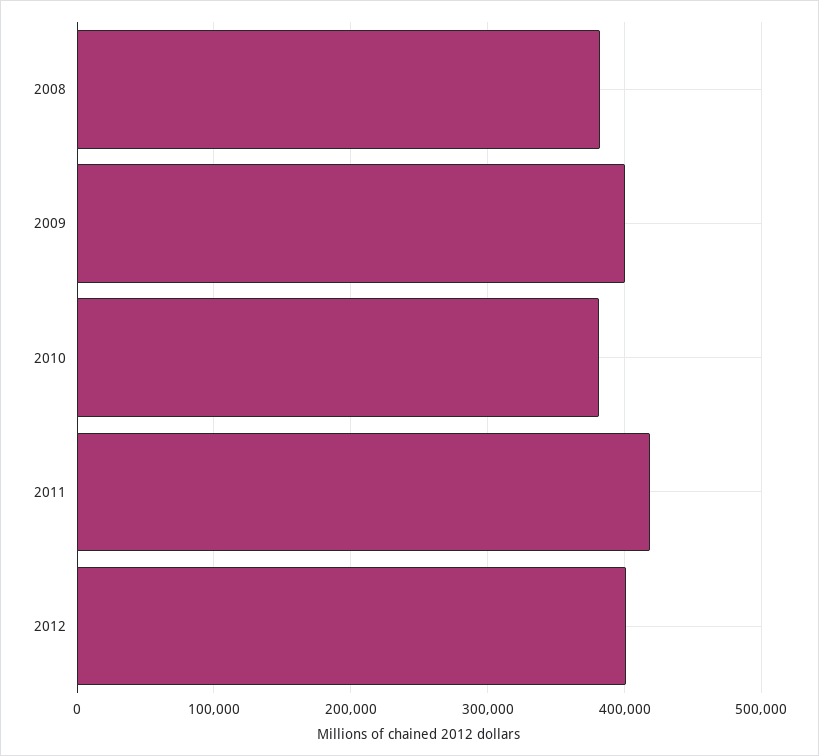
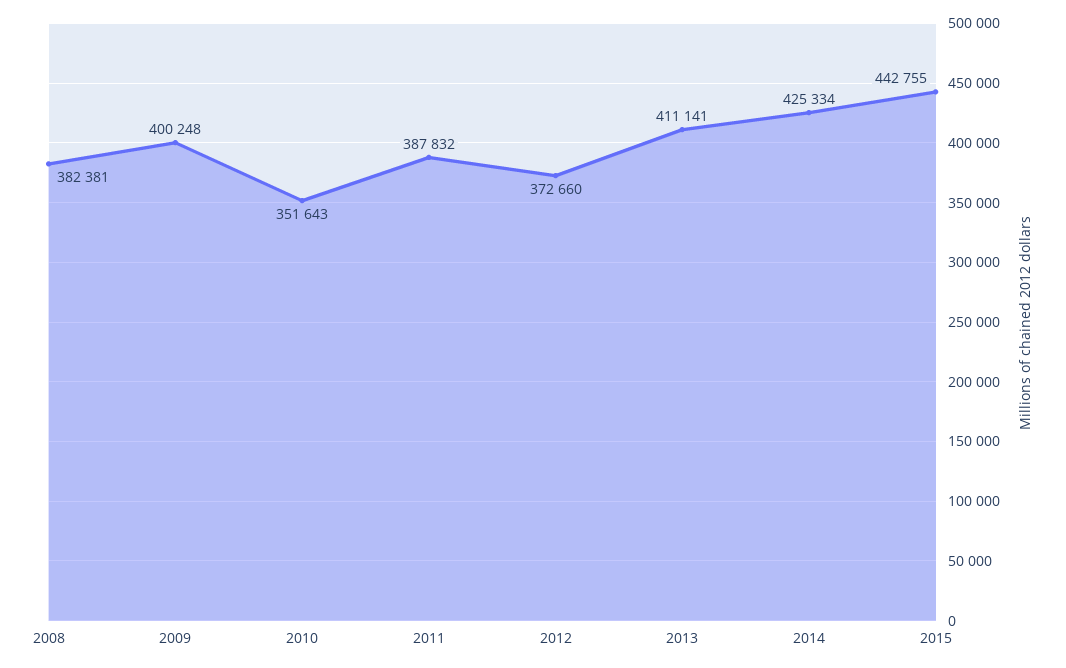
2010: 380000 -> 351643
2011: 420000 -> 387832
2012: 400000 -> 372660
2013: none -> 411141
2014: none -> 425334
2015: none -> 442755

